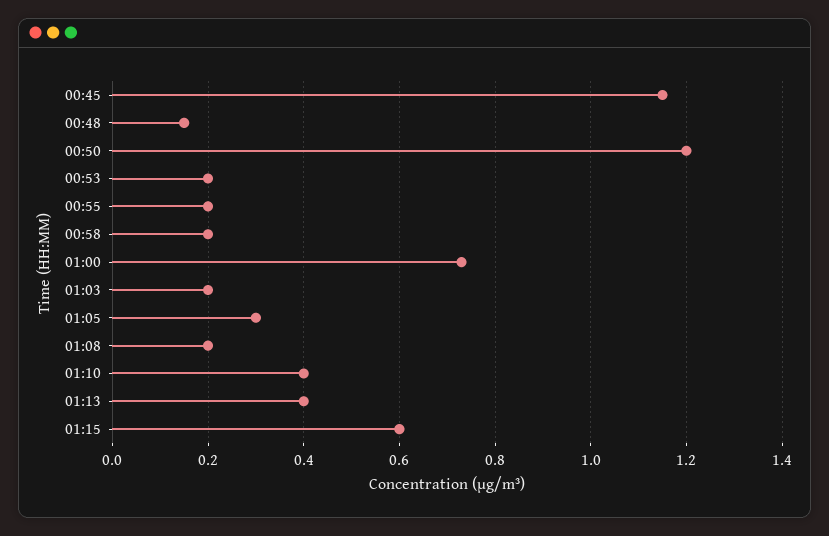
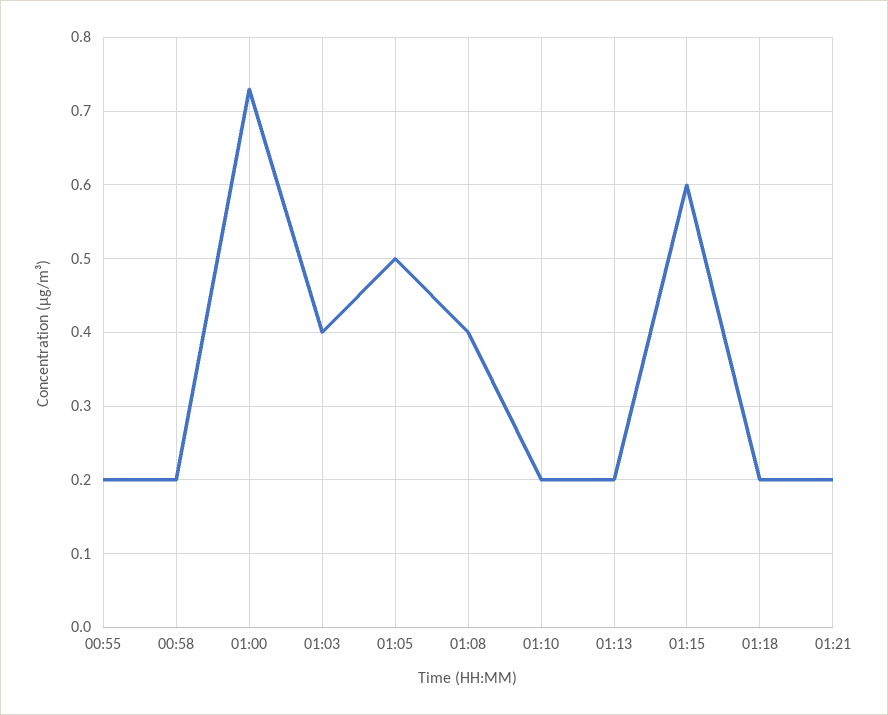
00:45: 1.15 -> none
00:48: 0.15 -> none
00:50: 1.2 -> none
00:53: 0.2 -> none
01:03: 0.2 -> 0.4
01:05: 0.3 -> 0.5
01:08: 0.2 -> 0.4
01:10: 0.4 -> 0.2
01:13: 0.4 -> 0.2
01:18: none -> 0.2
01:21: none -> 0.2

